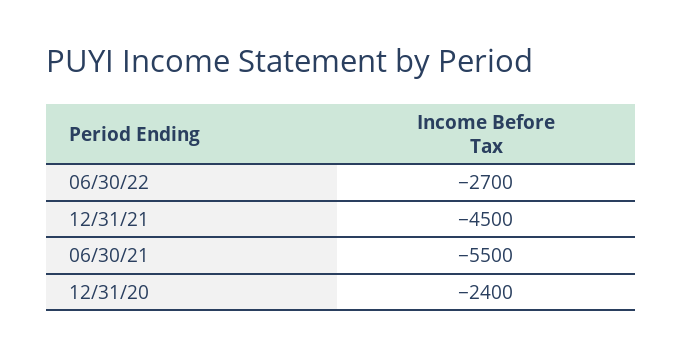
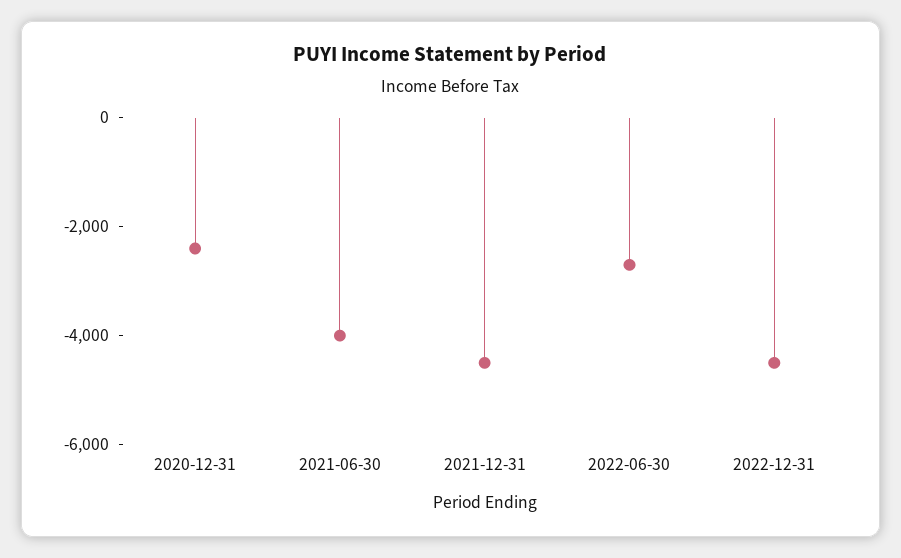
06/30/21: -5500 -> -4000
2022-12-31: none -> -4500

